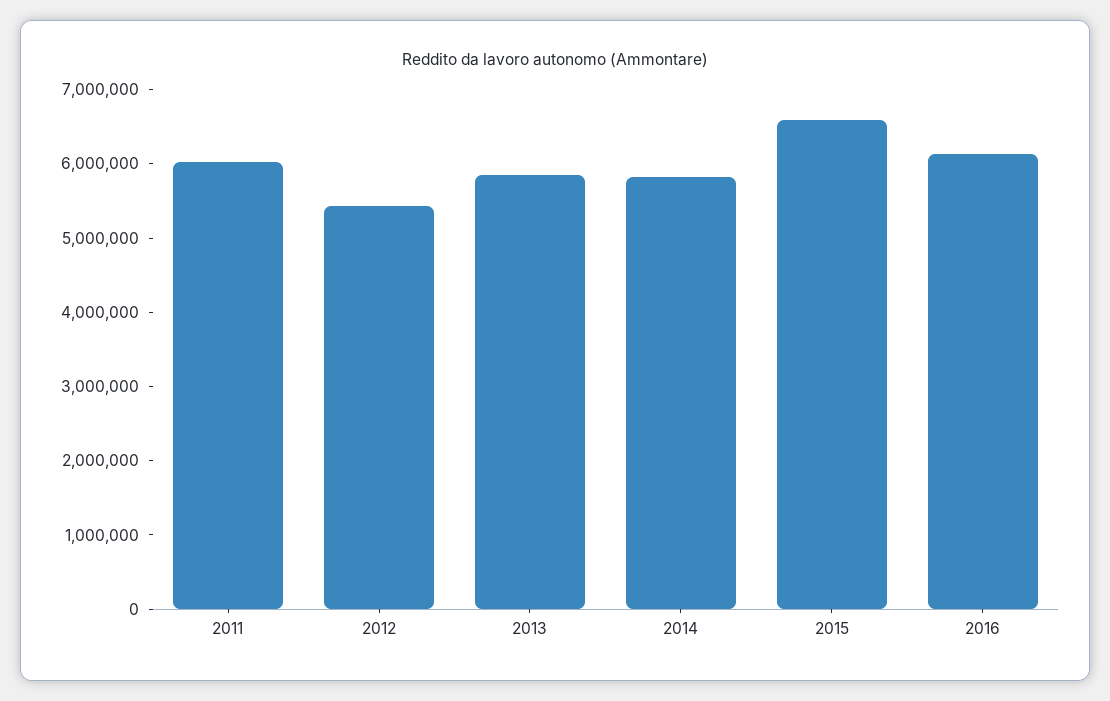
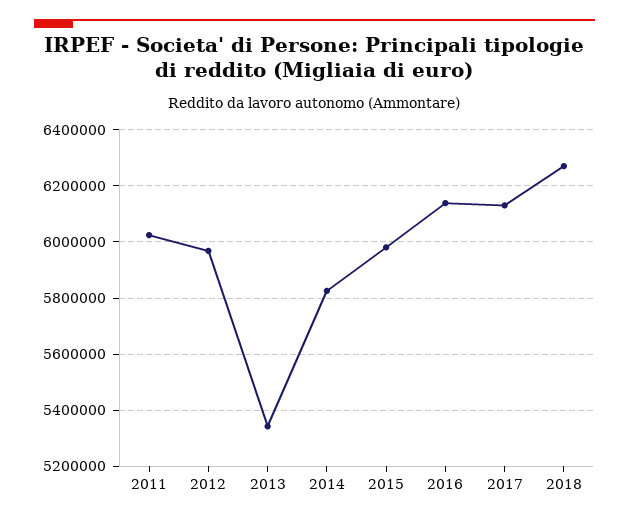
2012: 5400000 -> 5975000
2013: 5800000 -> 5350000
2015: 6600000 -> 5975000
2017: none -> 6125000
2018: none -> 6275000

